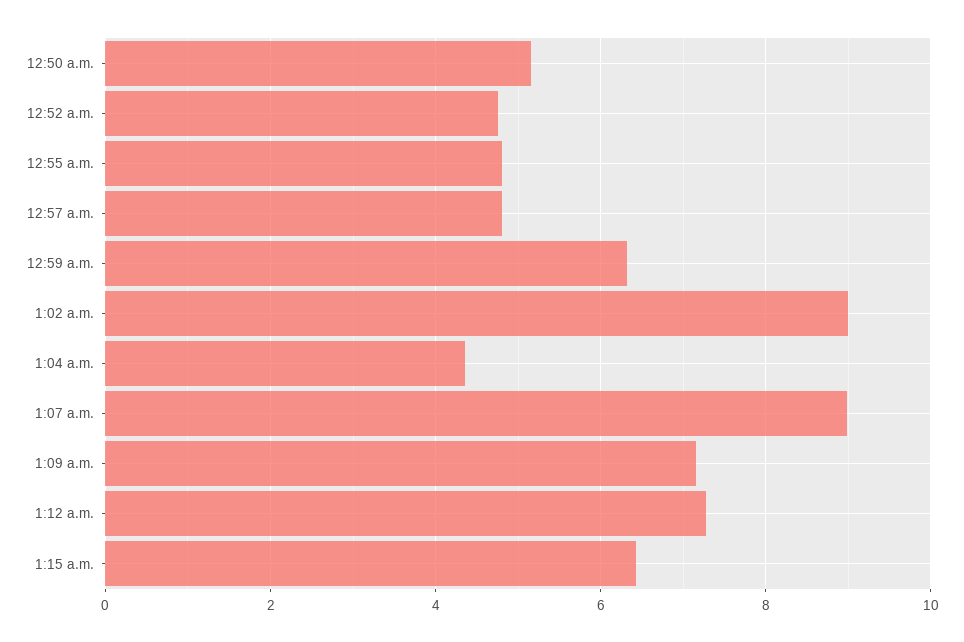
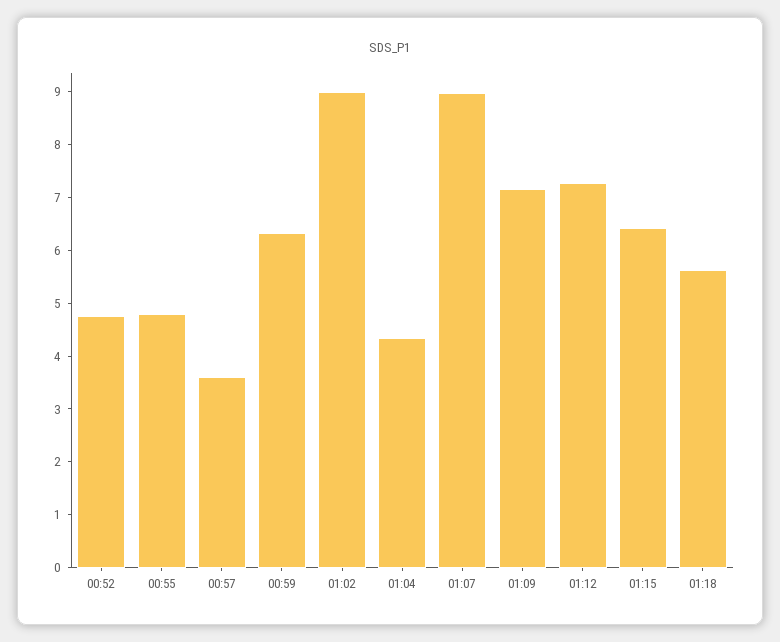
12:50 a.m.: 5.2 -> none
12:57 a.m.: 4.8 -> 3.6
01:18: none -> 5.6

